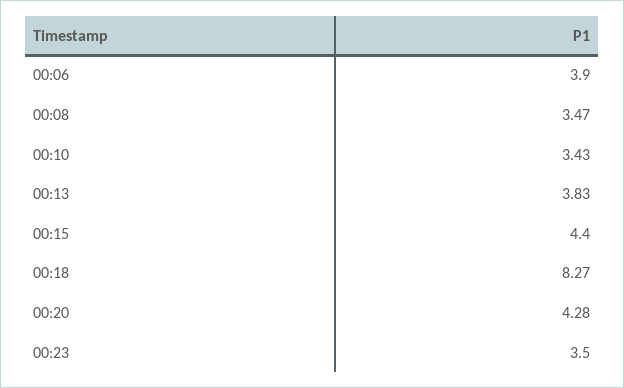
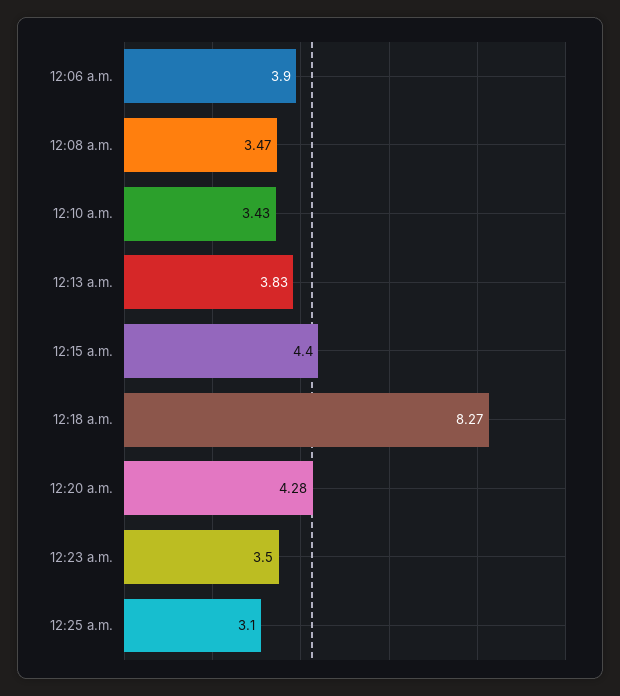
12:25 a.m.: none -> 3.1

